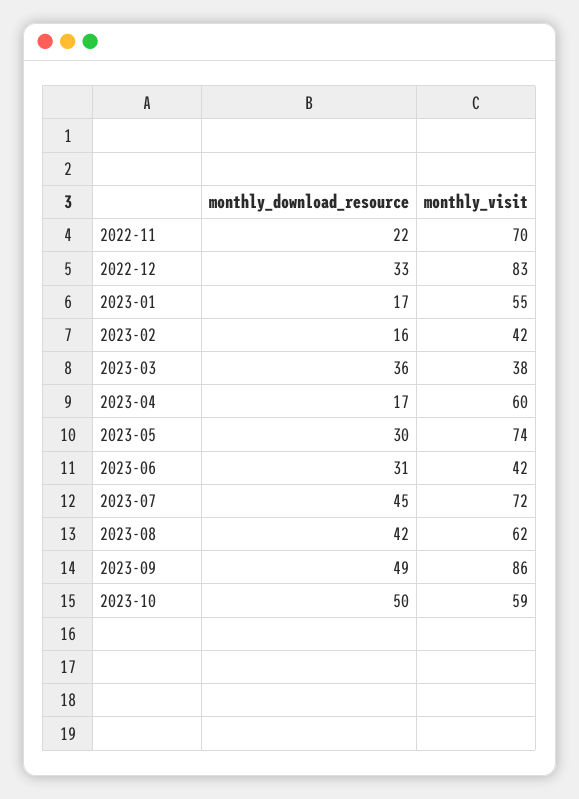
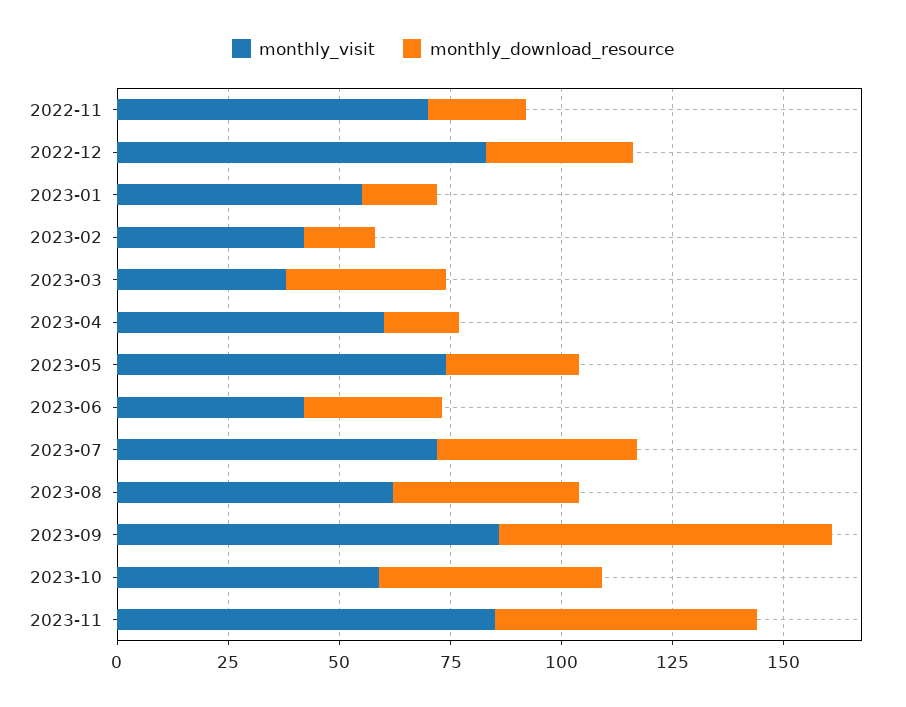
monthly_download_resource, 2023-09: 49 -> 75
monthly_visit, 2023-11: none -> 85
monthly_download_resource, 2023-11: none -> 60

